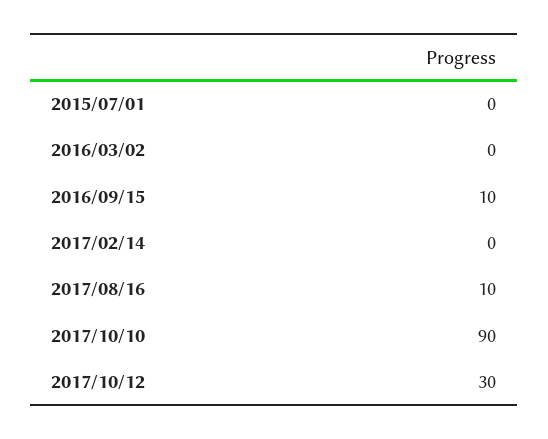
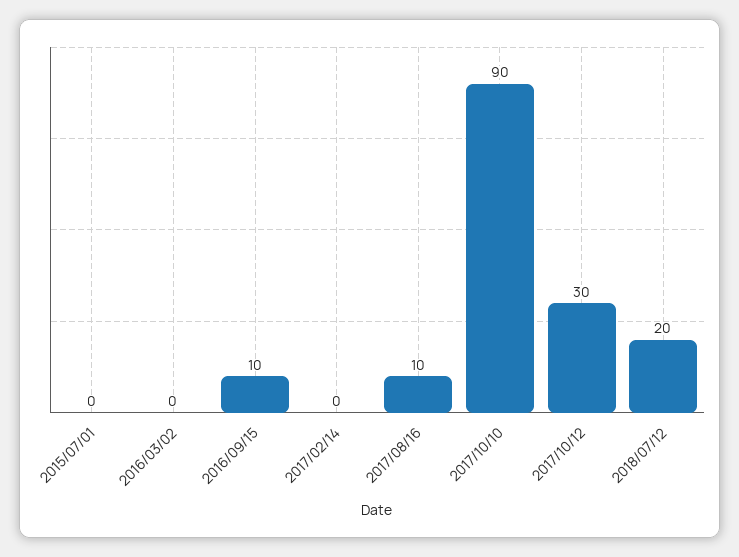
2018/07/12: none -> 20

